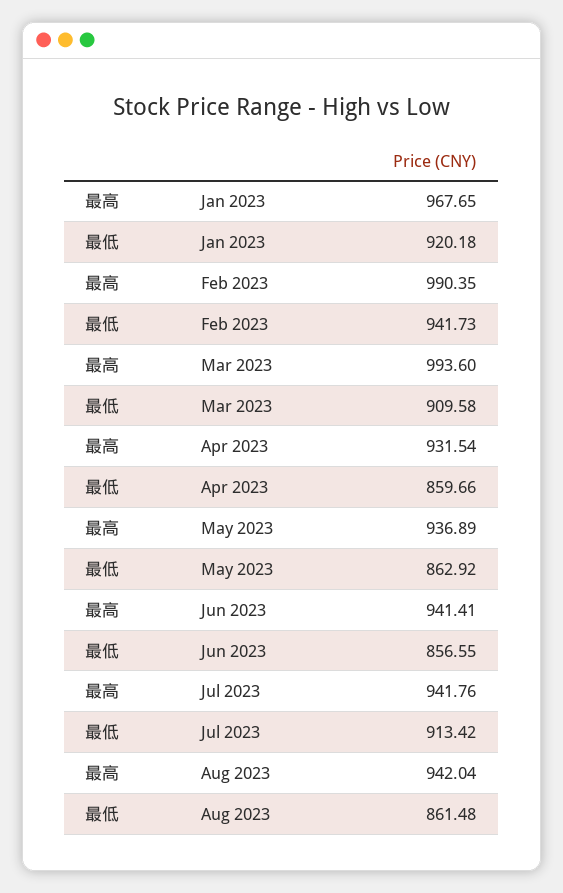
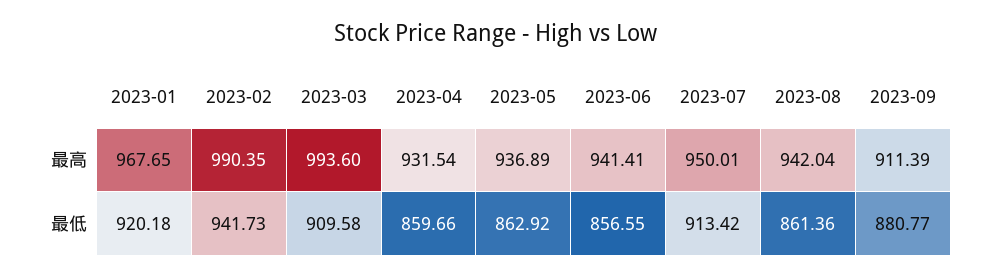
最高, Jul 2023: 941.76 -> 950.01
最低, Aug 2023: 861.48 -> 861.36
最高, 2023-09: none -> 911.39
最低, 2023-09: none -> 880.77

